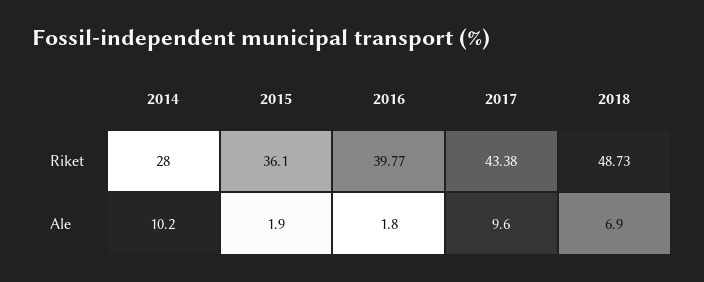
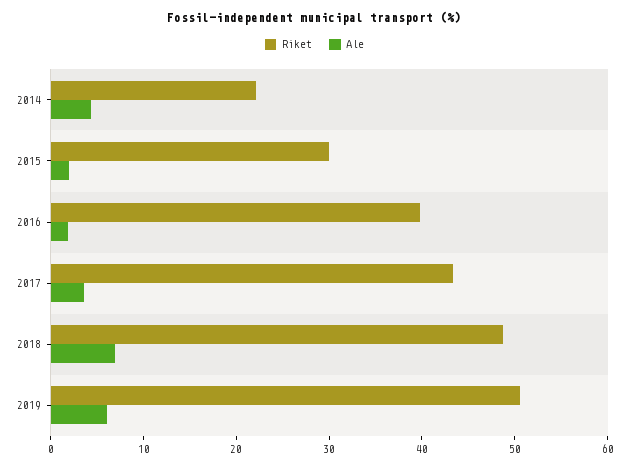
Riket, 2014: 28 -> 22
Riket, 2015: 36.1 -> 30
Ale, 2014: 10.2 -> 4
Ale, 2017: 9.6 -> 4
Riket, 2019: none -> 50
Ale, 2019: none -> 6

